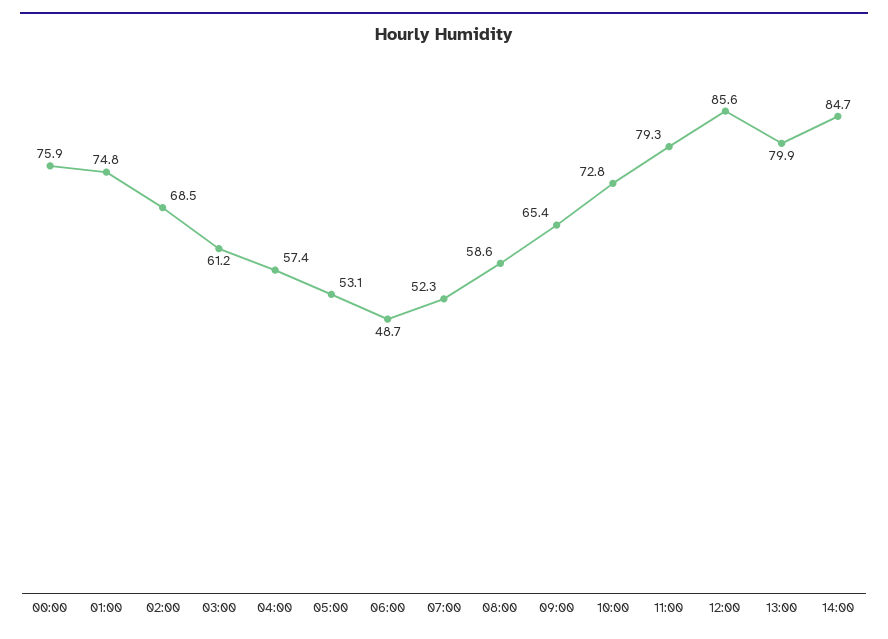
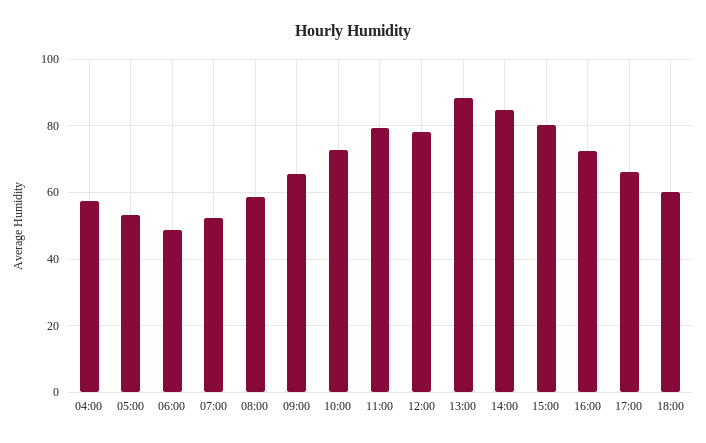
00:00: 75.9 -> none
01:00: 74.8 -> none
02:00: 68.5 -> none
03:00: 61.2 -> none
12:00: 85.6 -> 78
13:00: 79.9 -> 88
15:00: none -> 80
16:00: none -> 72
17:00: none -> 66
18:00: none -> 60

